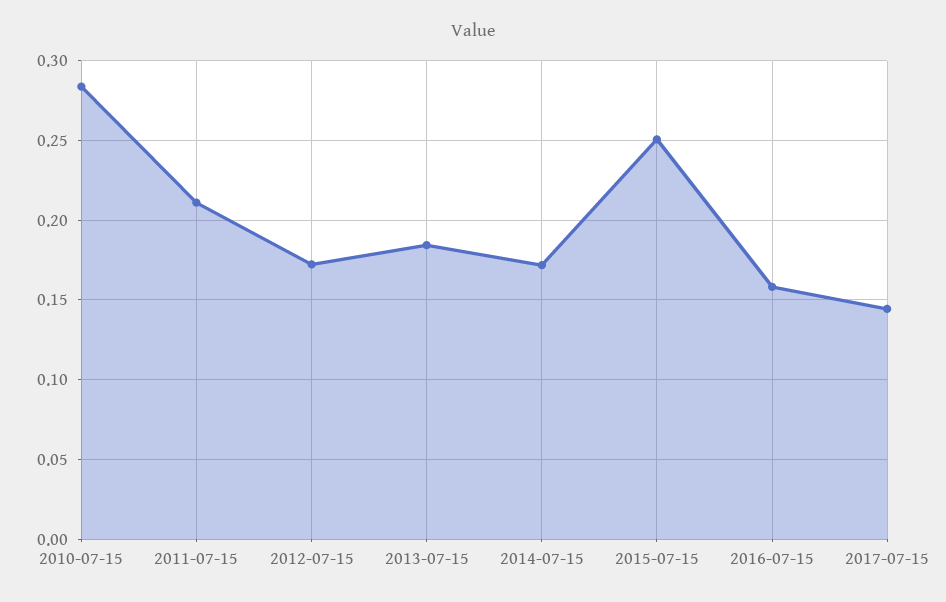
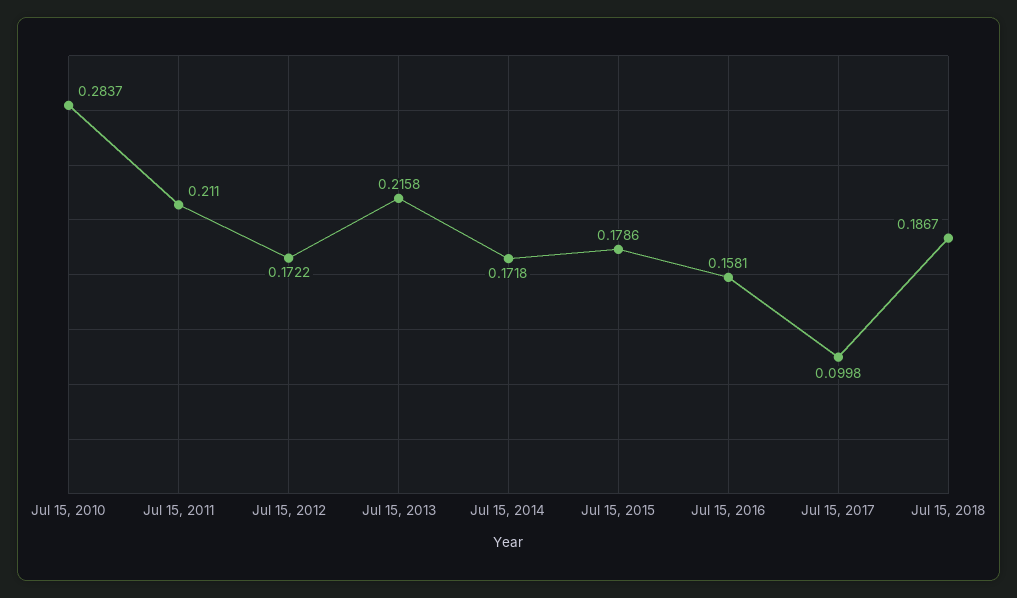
2013-07-15: 0.185 -> 0.2158
2015-07-15: 0.25 -> 0.1786
2017-07-15: 0.145 -> 0.0998
Jul 15, 2018: none -> 0.1867

